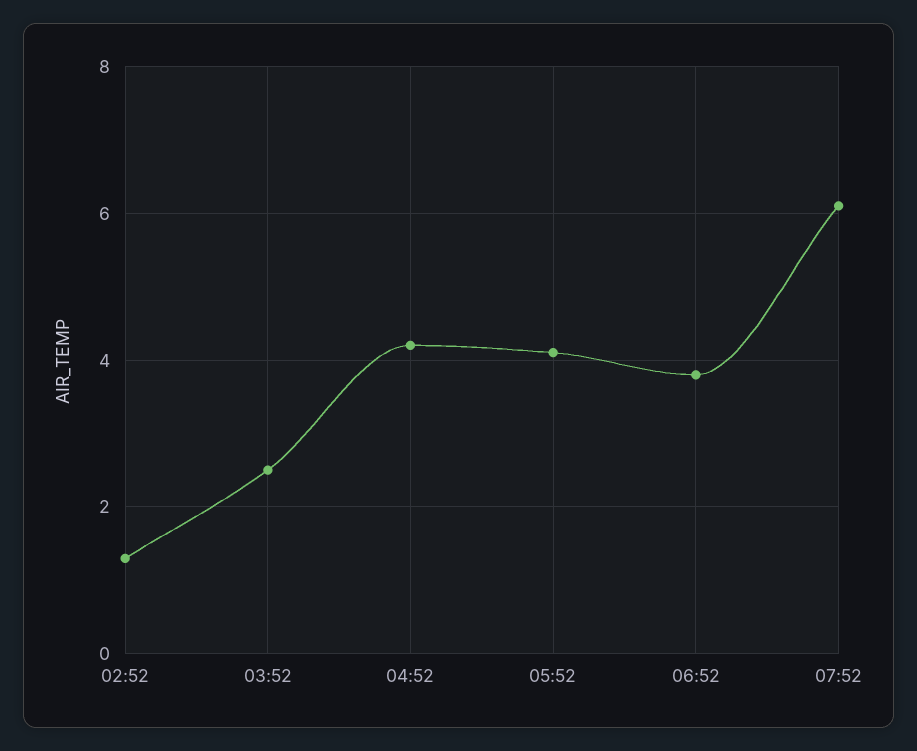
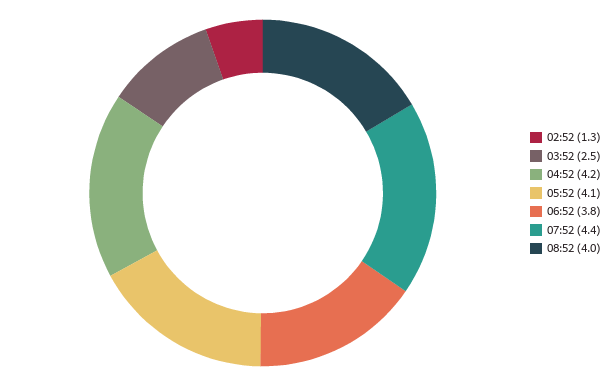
07:52: 6 -> 4.4
08:52: none -> 4

